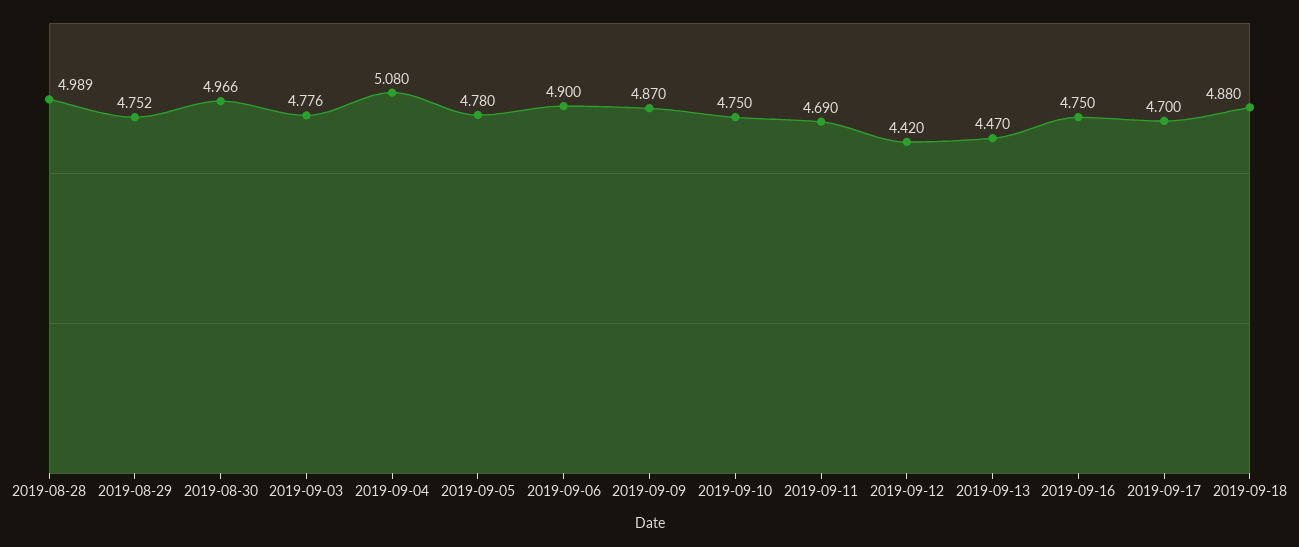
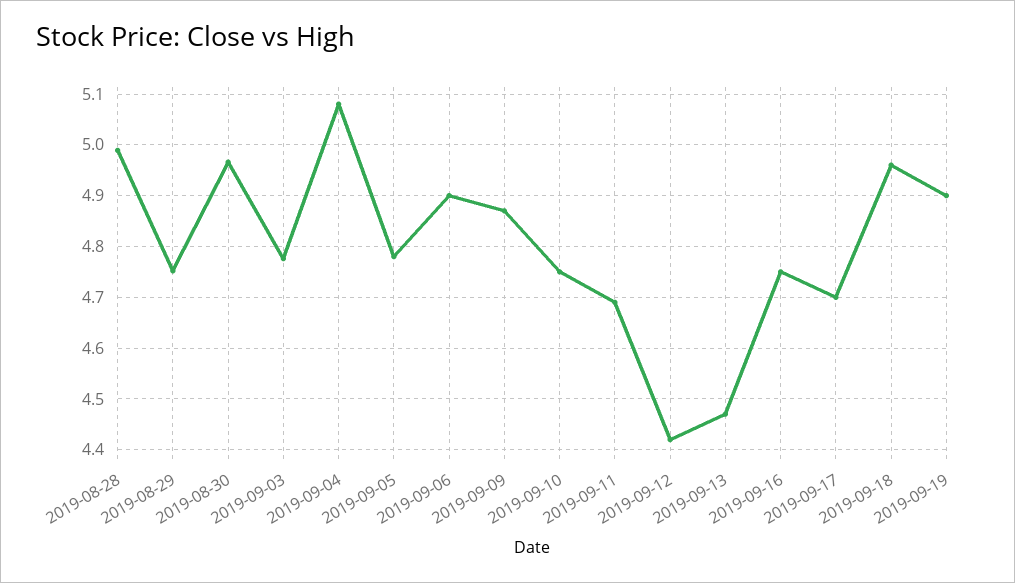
2019-09-18: 4.88 -> 4.96
2019-09-19: none -> 4.9

